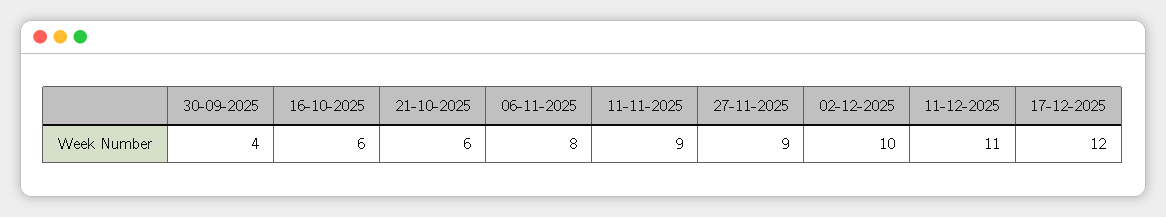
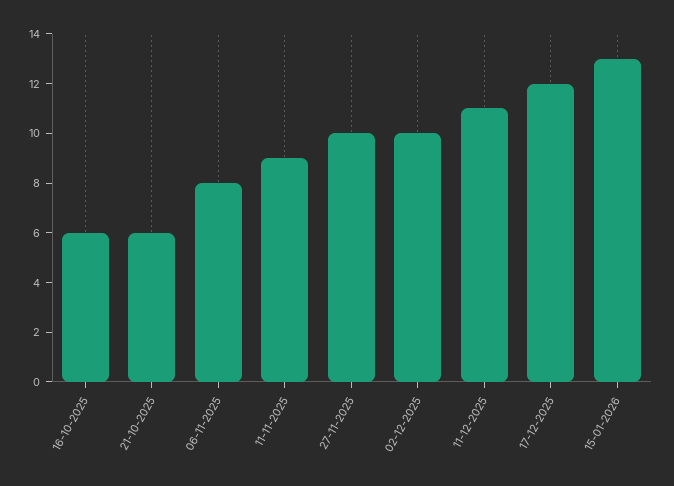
30-09-2025: 4 -> none
27-11-2025: 9 -> 10
15-01-2026: none -> 13

